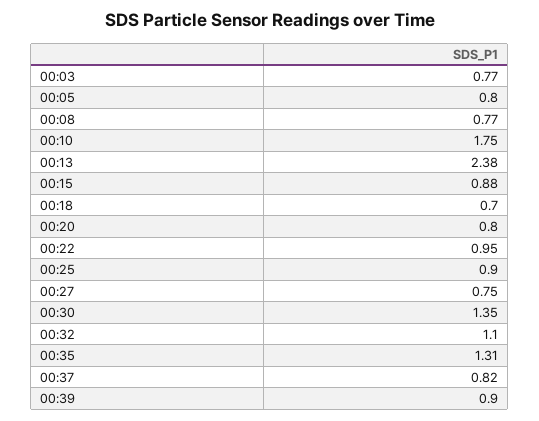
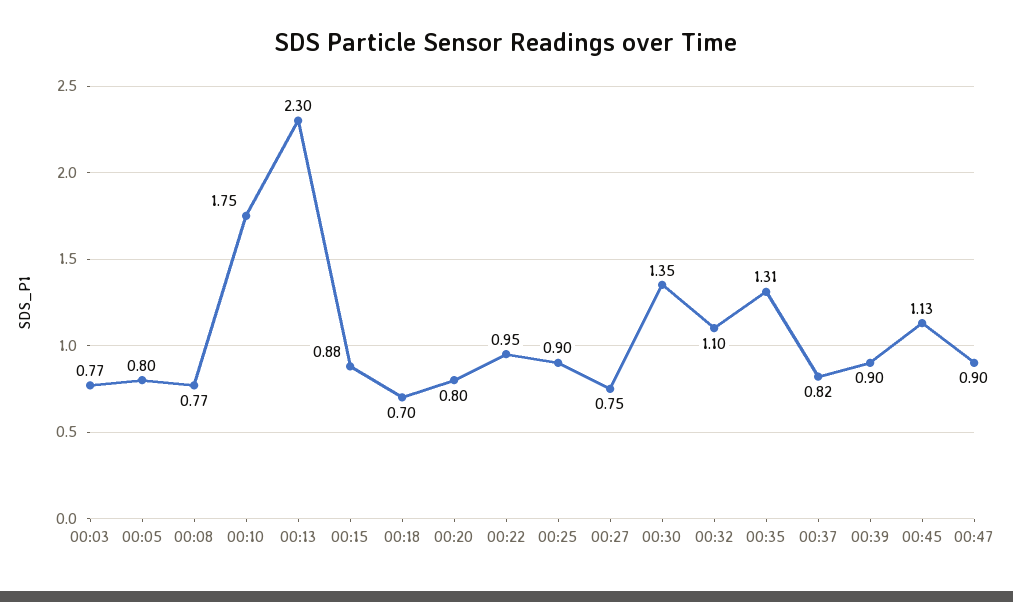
00:13: 2.38 -> 2.3
00:45: none -> 1.13
00:47: none -> 0.9

